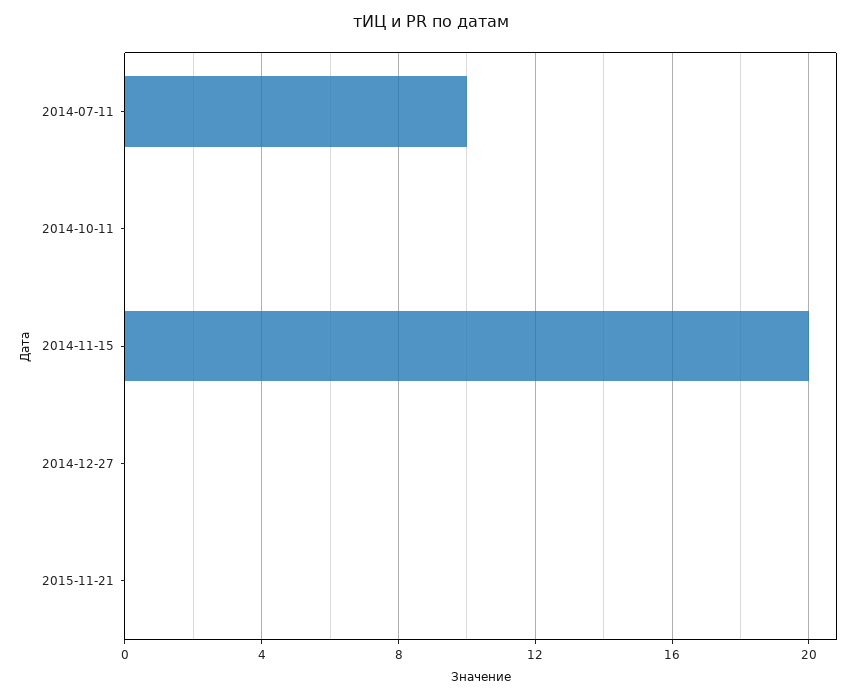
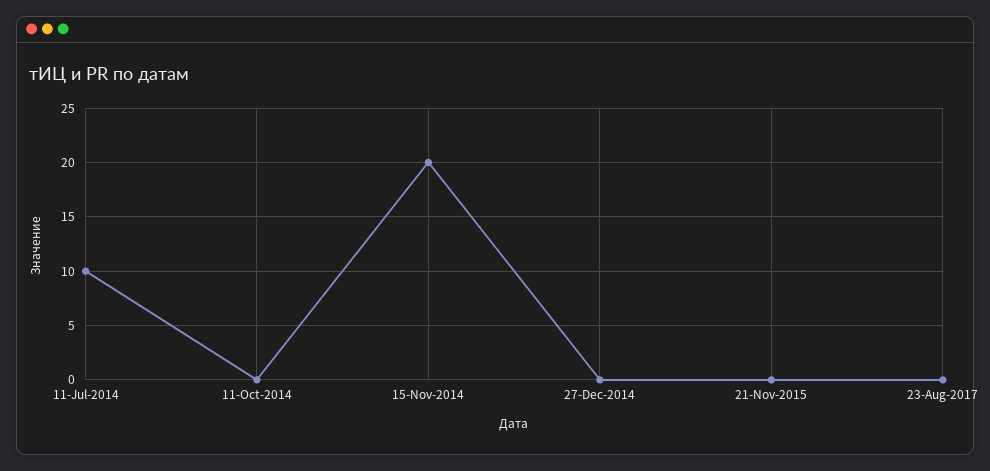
23-Aug-2017: none -> 0

